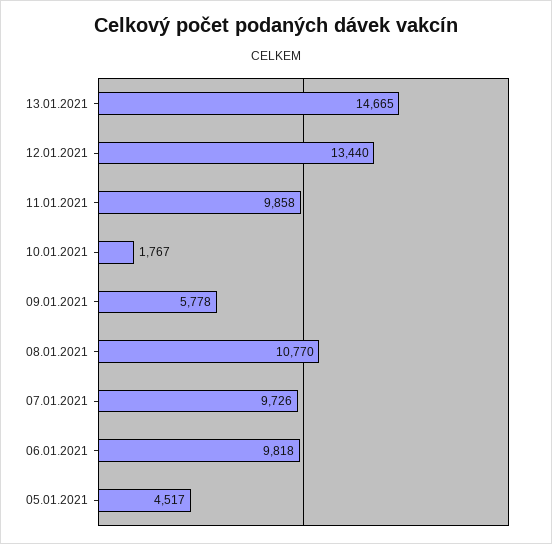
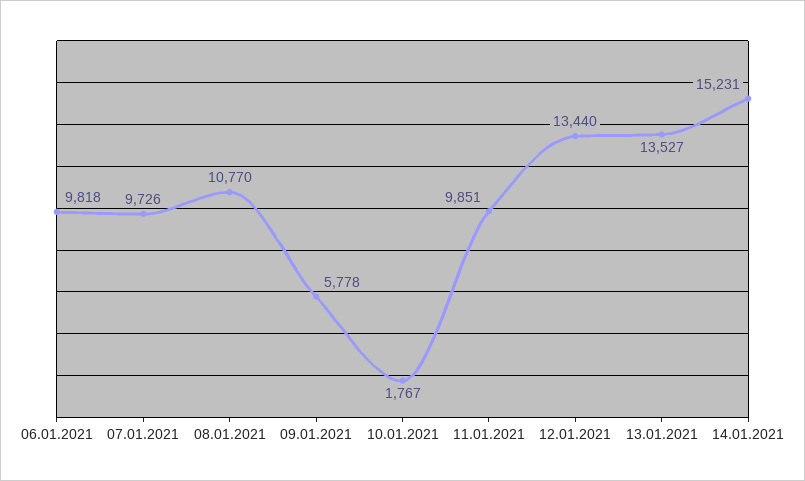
13.01.2021: 14665 -> 13527
11.01.2021: 9858 -> 9851
05.01.2021: 4517 -> none
14.01.2021: none -> 15231

